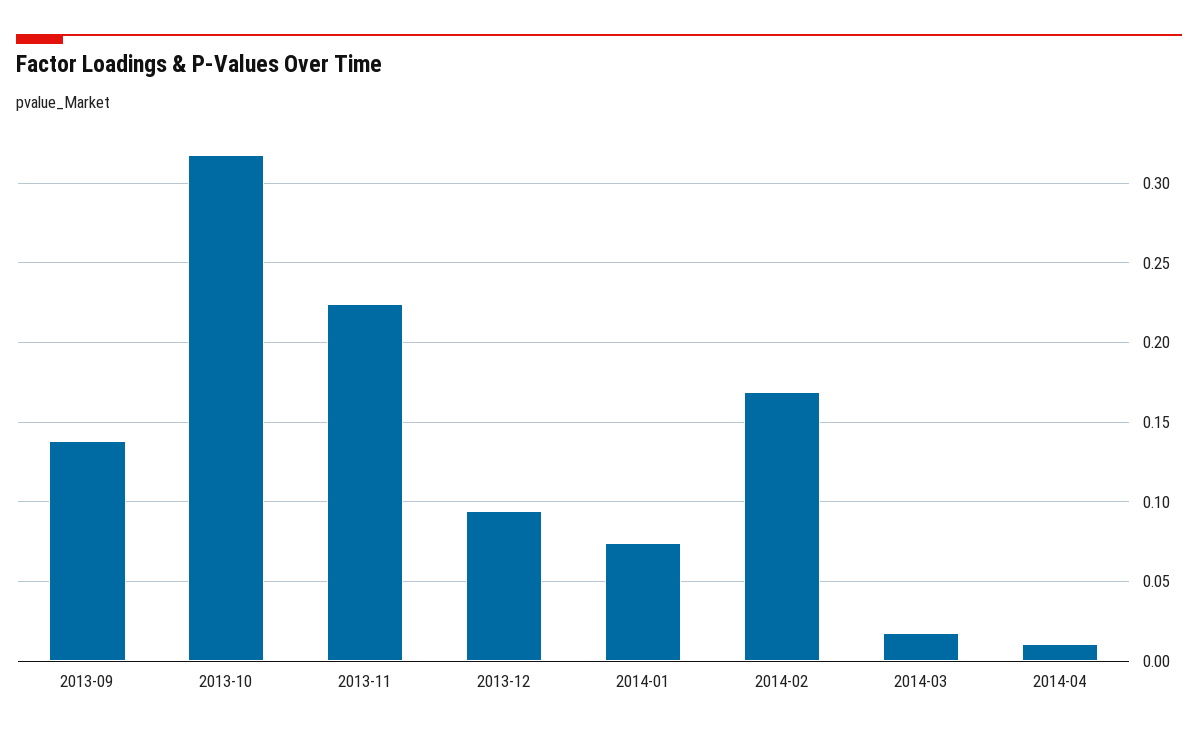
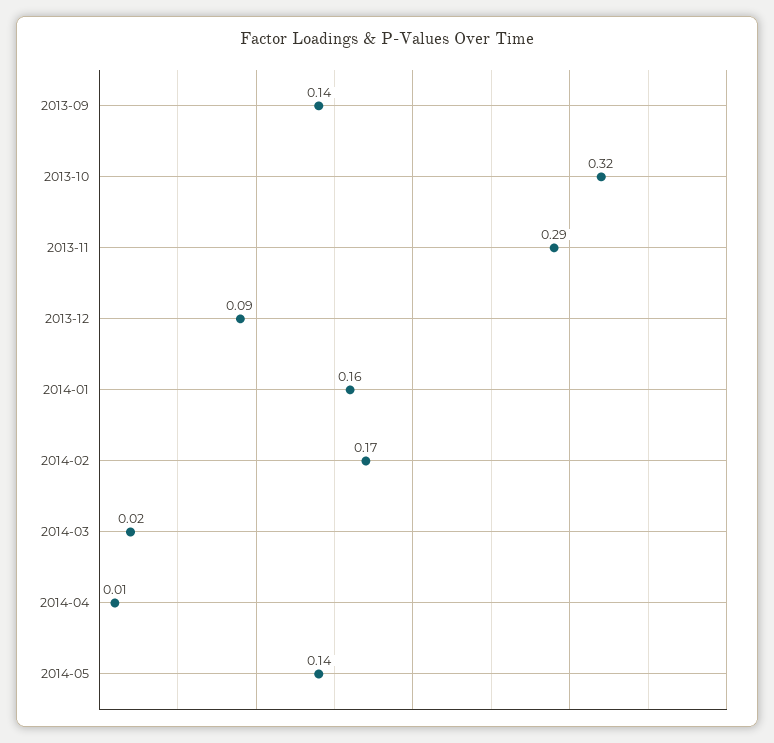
2013-11: 0.225 -> 0.29
2014-01: 0.075 -> 0.16
2014-05: none -> 0.14

